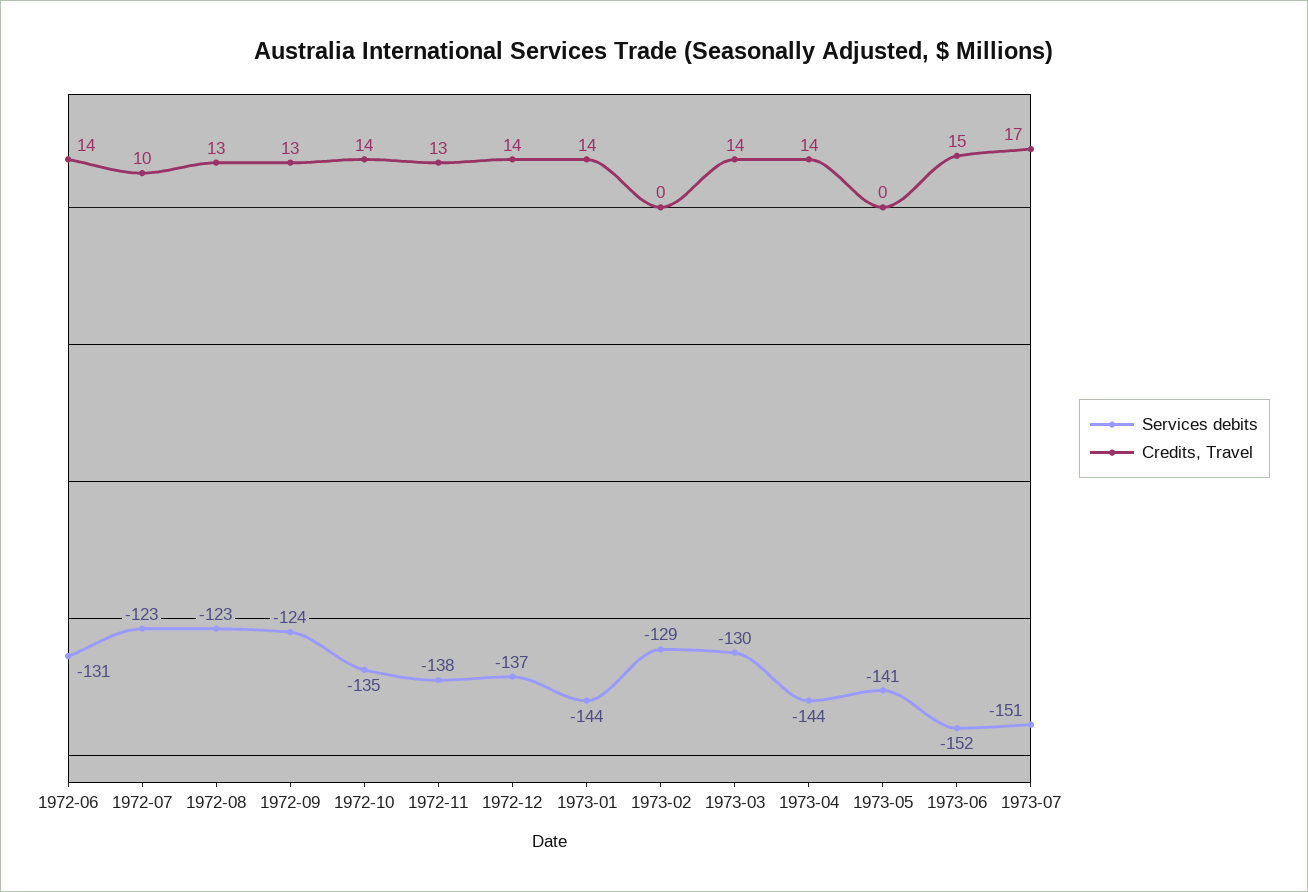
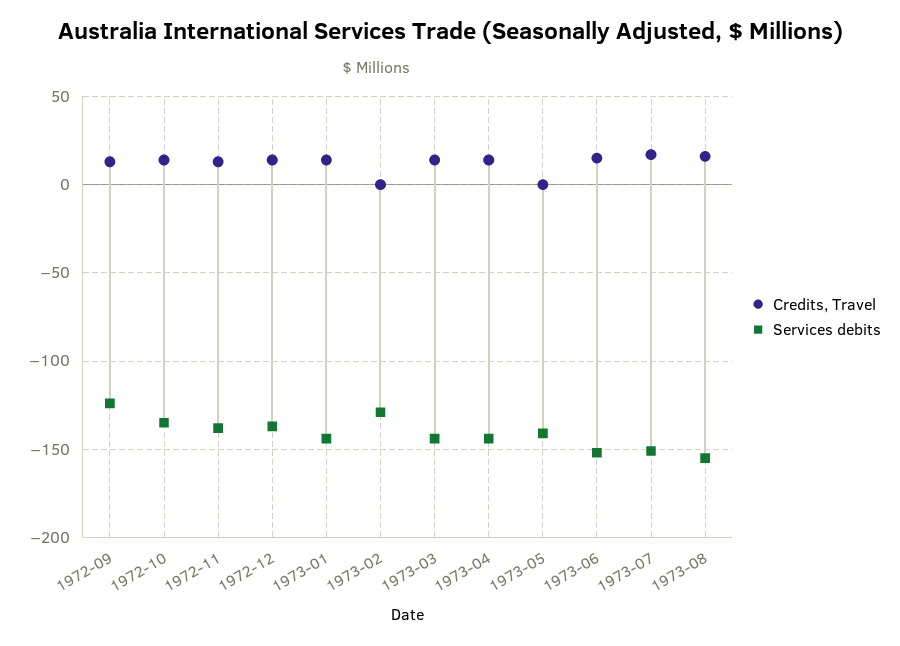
Services debits, 1972-06: -131 -> none
Credits, Travel, 1972-06: 14 -> none
Services debits, 1972-07: -123 -> none
Credits, Travel, 1972-07: 10 -> none
Services debits, 1972-08: -123 -> none
Credits, Travel, 1972-08: 13 -> none
Services debits, 1973-03: -130 -> -145
Credits, Travel, 1973-08: none -> 15
Services debits, 1973-08: none -> -155

